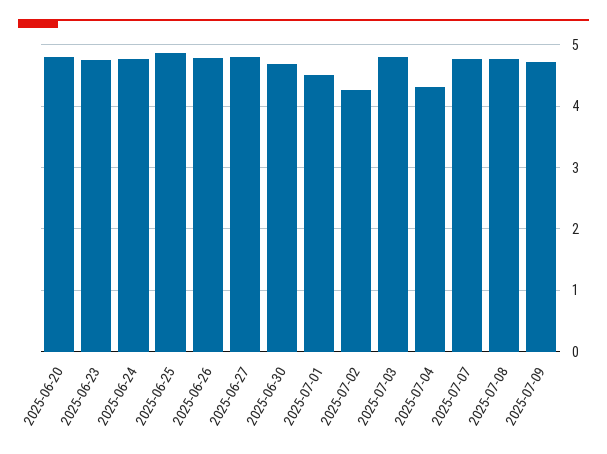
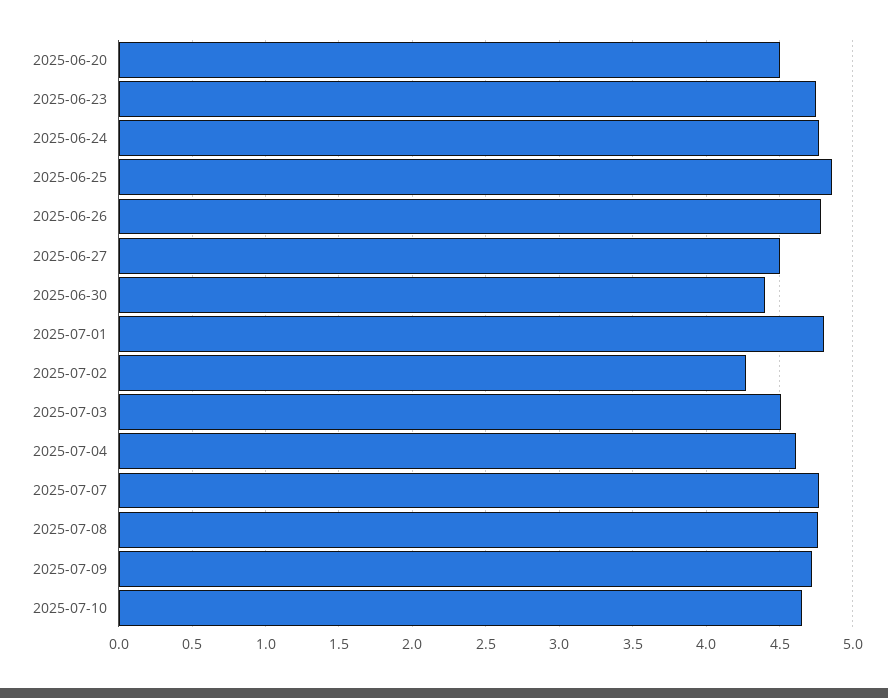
2025-06-20: 4.8 -> 4.5
2025-06-27: 4.8 -> 4.5
2025-06-30: 4.7 -> 4.4
2025-07-01: 4.5 -> 4.8
2025-07-03: 4.8 -> 4.5
2025-07-04: 4.3 -> 4.6
2025-07-10: none -> 4.65

